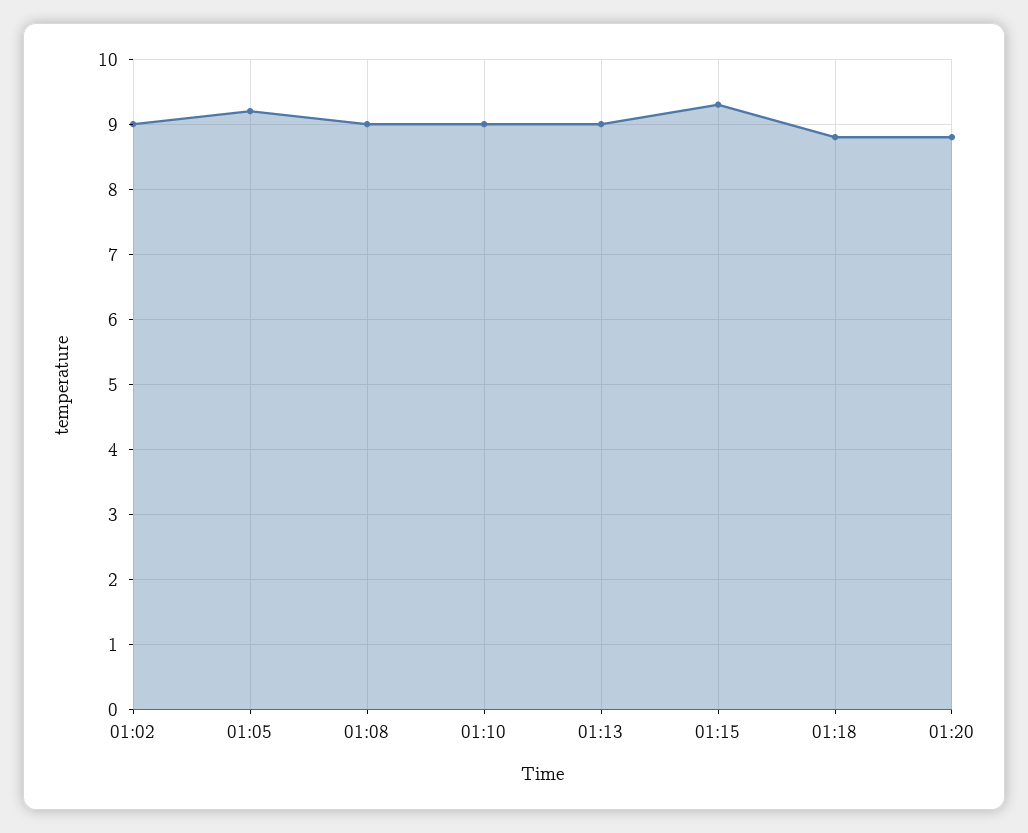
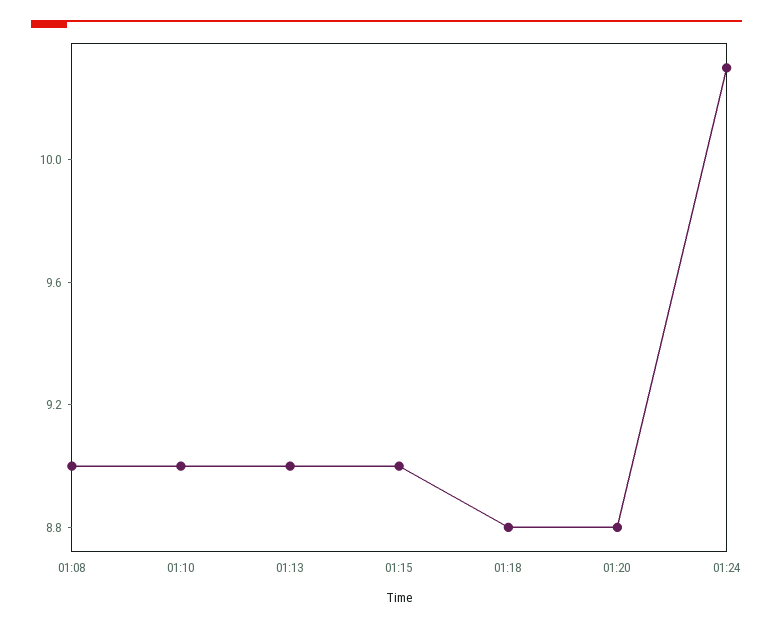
01:02: 9 -> none
01:05: 9.2 -> none
01:15: 9.3 -> 9
01:24: none -> 10.3

